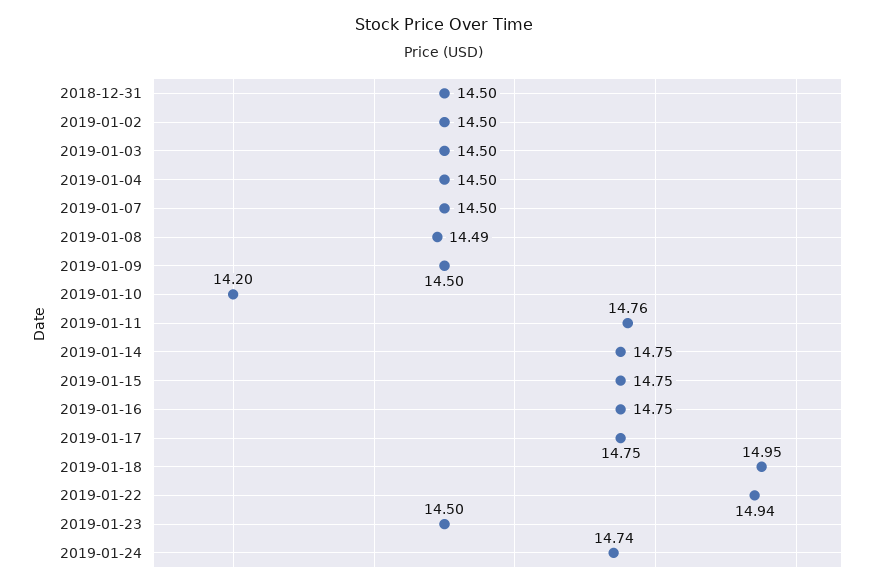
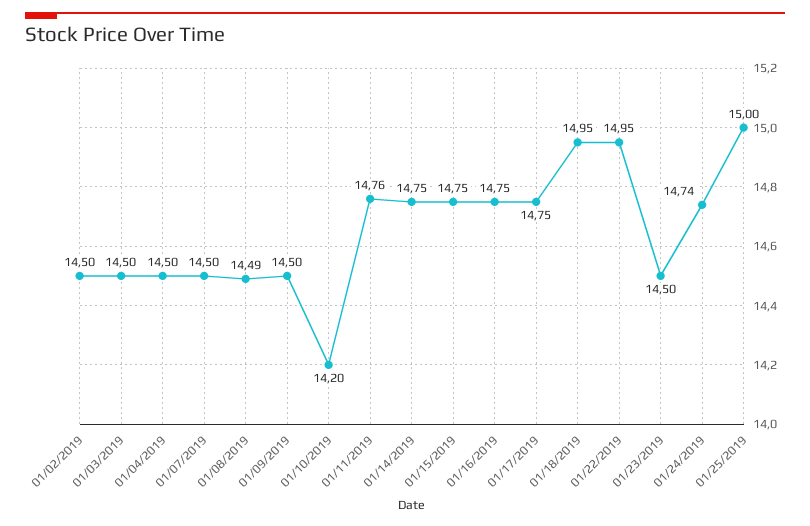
2018-12-31: 14.5 -> none
2019-01-22: 14.94 -> 14.95
01/25/2019: none -> 15

